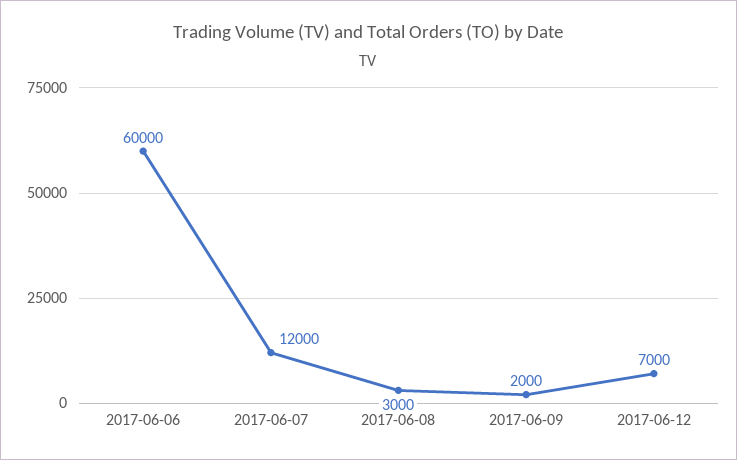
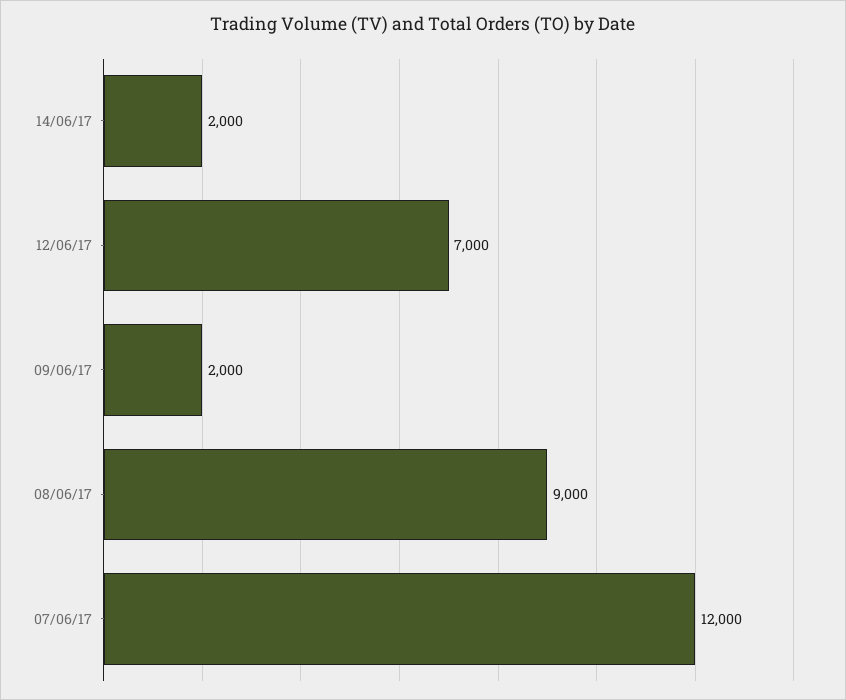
2017-06-06: 60000 -> none
2017-06-08: 3000 -> 9000
14/06/17: none -> 2000

